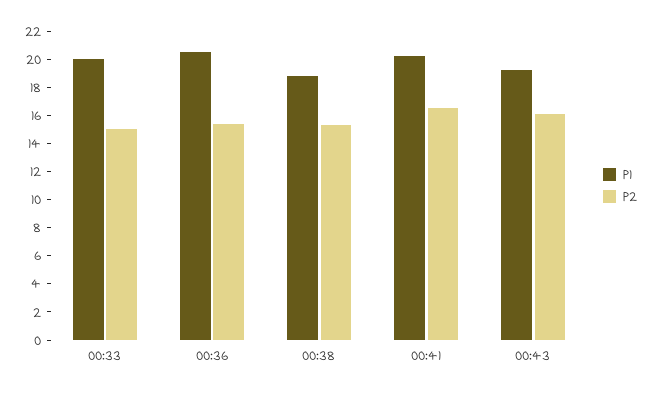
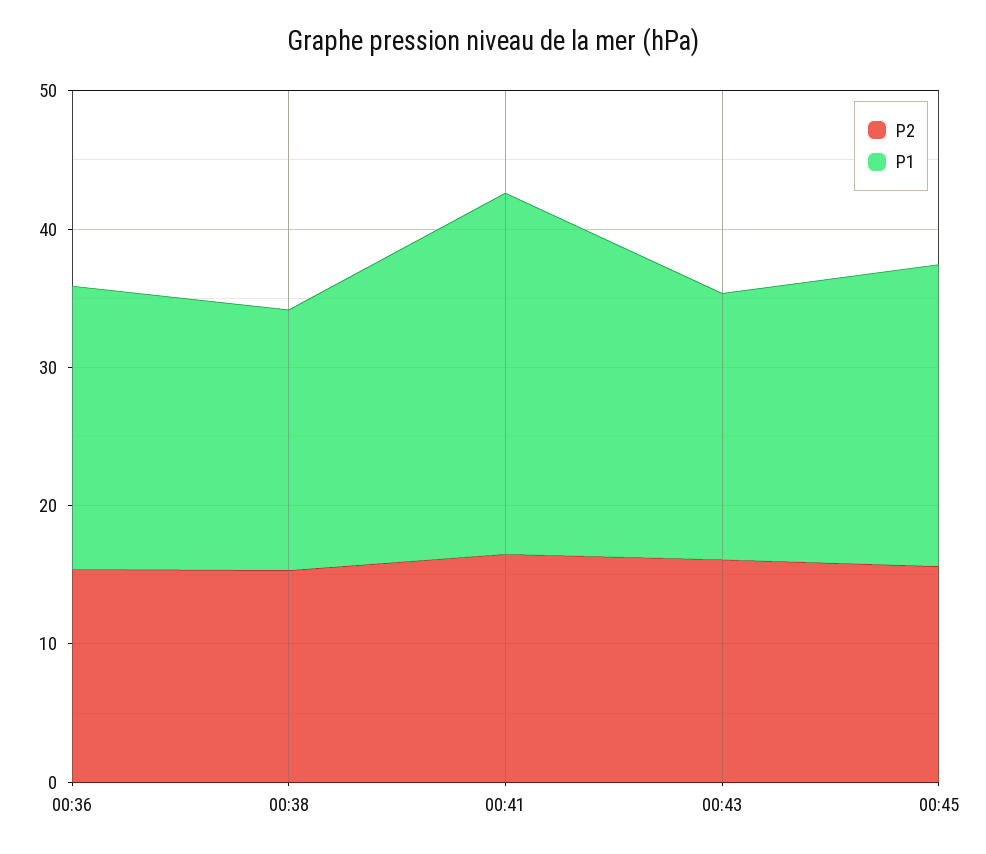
P1, 00:33: 20 -> none
P2, 00:33: 15 -> none
P1, 00:41: 20 -> 26
P2, 00:45: none -> 16
P1, 00:45: none -> 22

